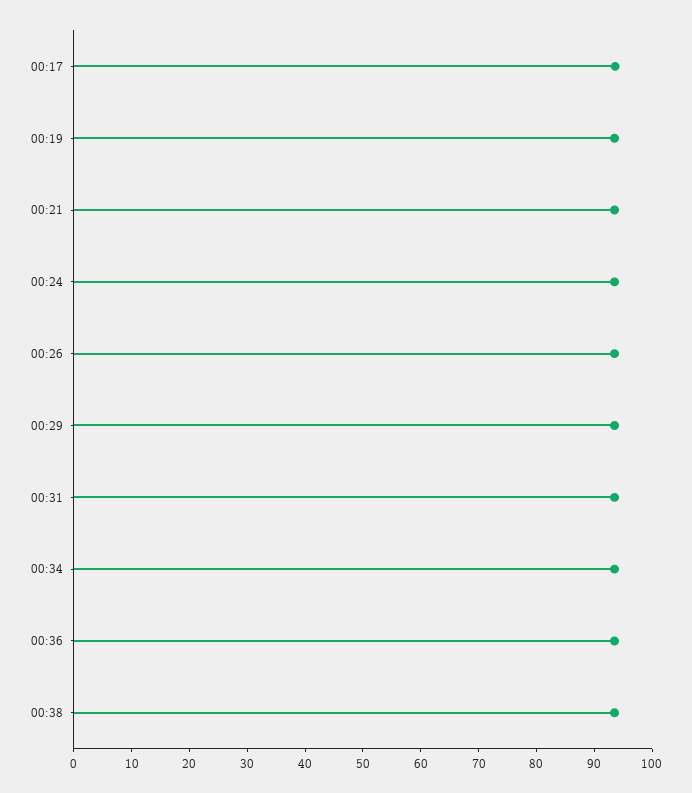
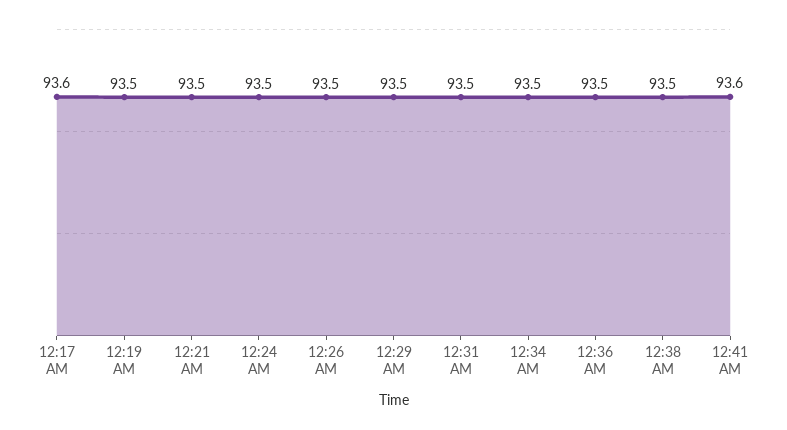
12:41 AM: none -> 93.6

